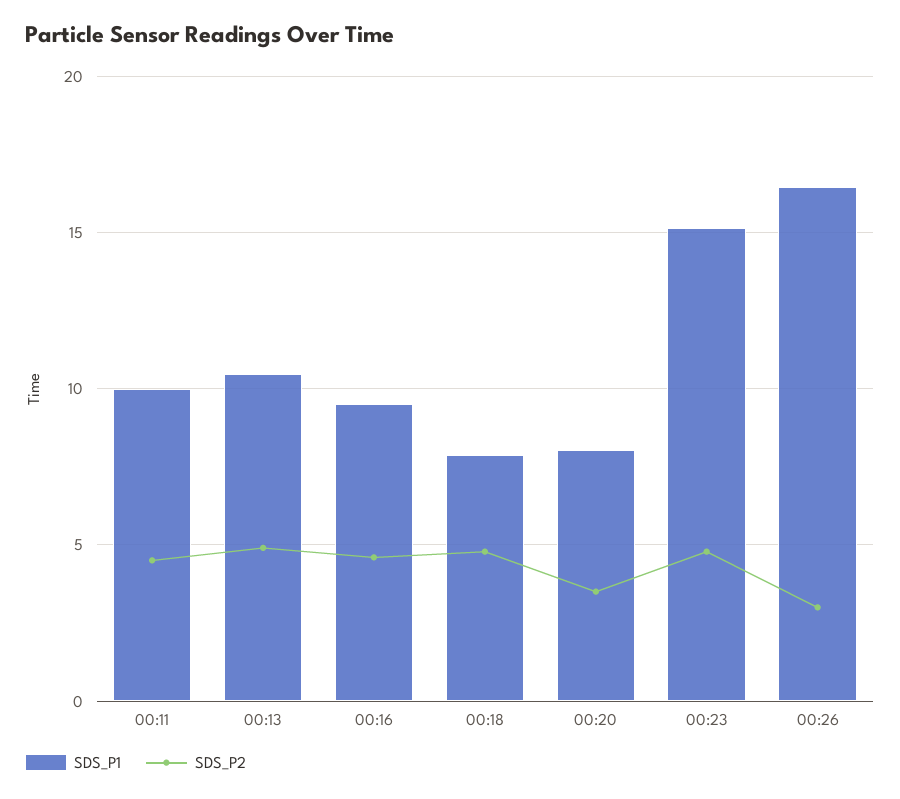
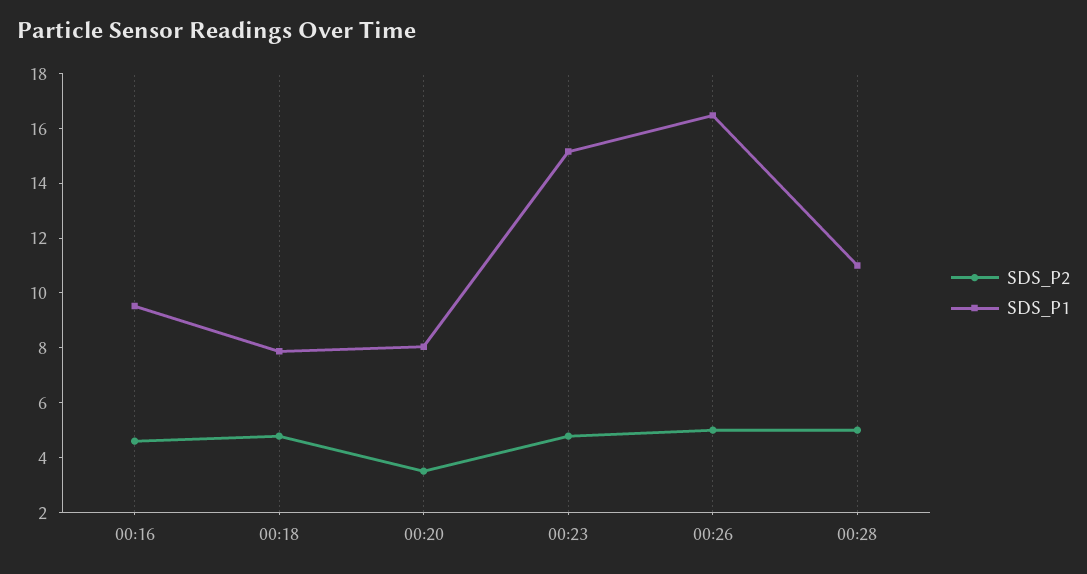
SDS_P1, 00:11: 10 -> none
SDS_P2, 00:11: 4.5 -> none
SDS_P1, 00:13: 10.5 -> none
SDS_P2, 00:13: 5 -> none
SDS_P2, 00:26: 3 -> 5
SDS_P2, 00:28: none -> 5
SDS_P1, 00:28: none -> 11

